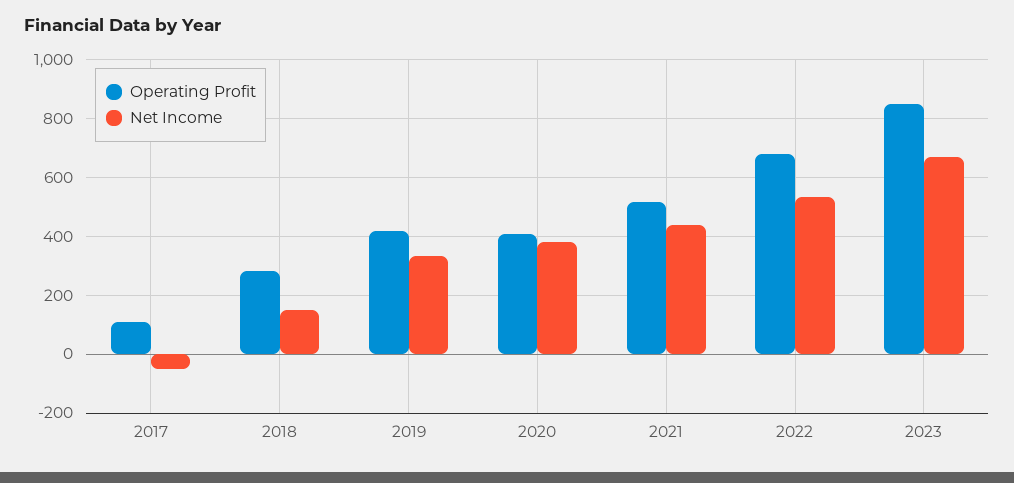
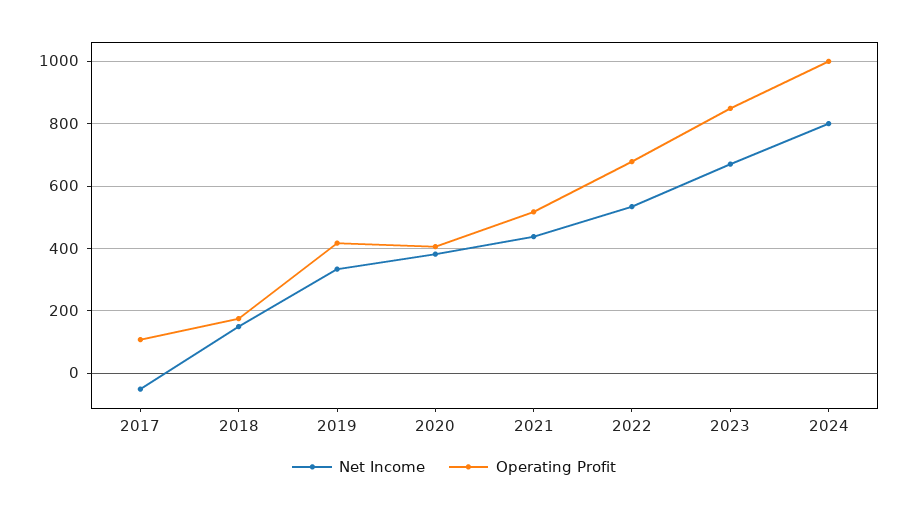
Operating Profit, 2018: 275 -> 180
Net Income, 2024: none -> 800
Operating Profit, 2024: none -> 1000

